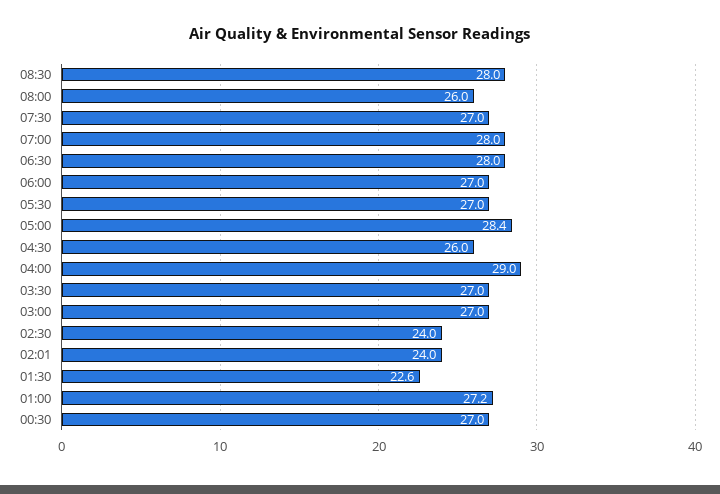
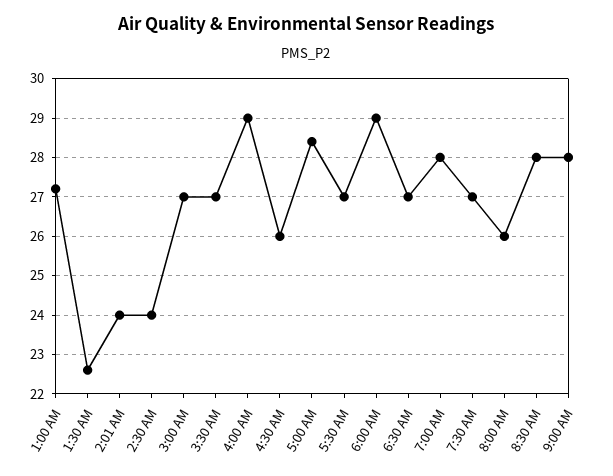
06:30: 28 -> 27
06:00: 27 -> 29
00:30: 27 -> none
9:00 AM: none -> 28

